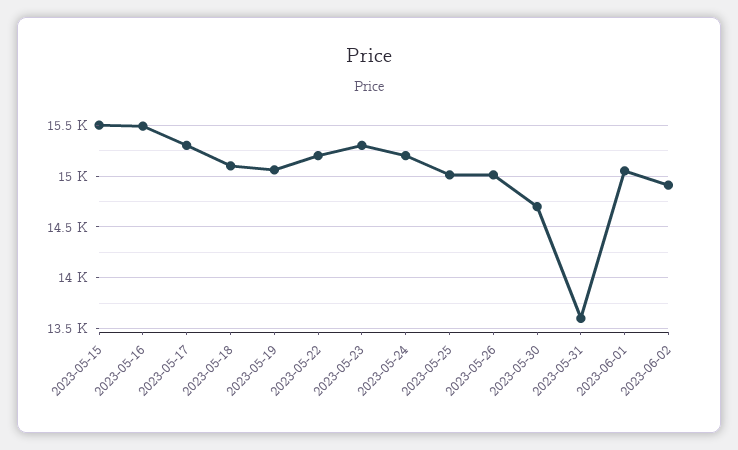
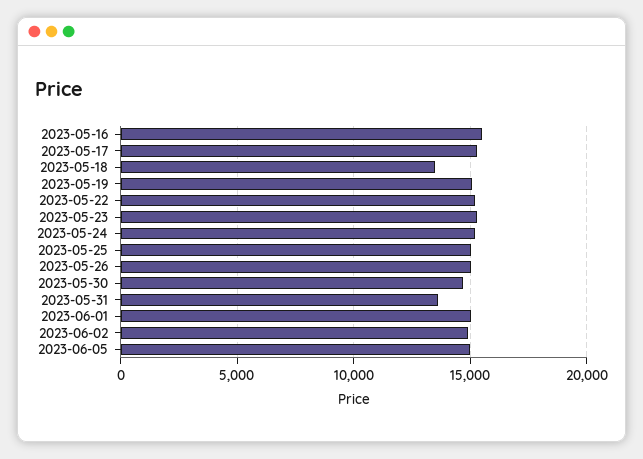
2023-05-15: 15500 -> none
2023-05-18: 15100 -> 13500
2023-06-05: none -> 15000

